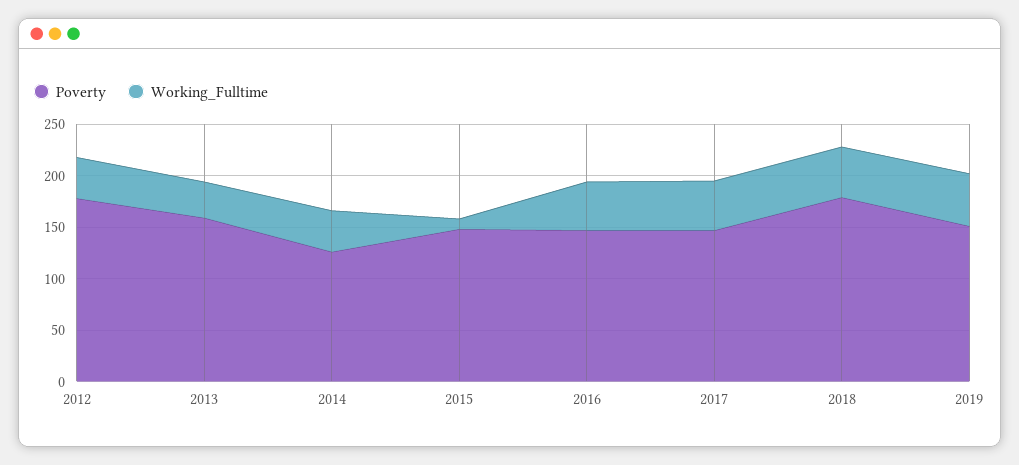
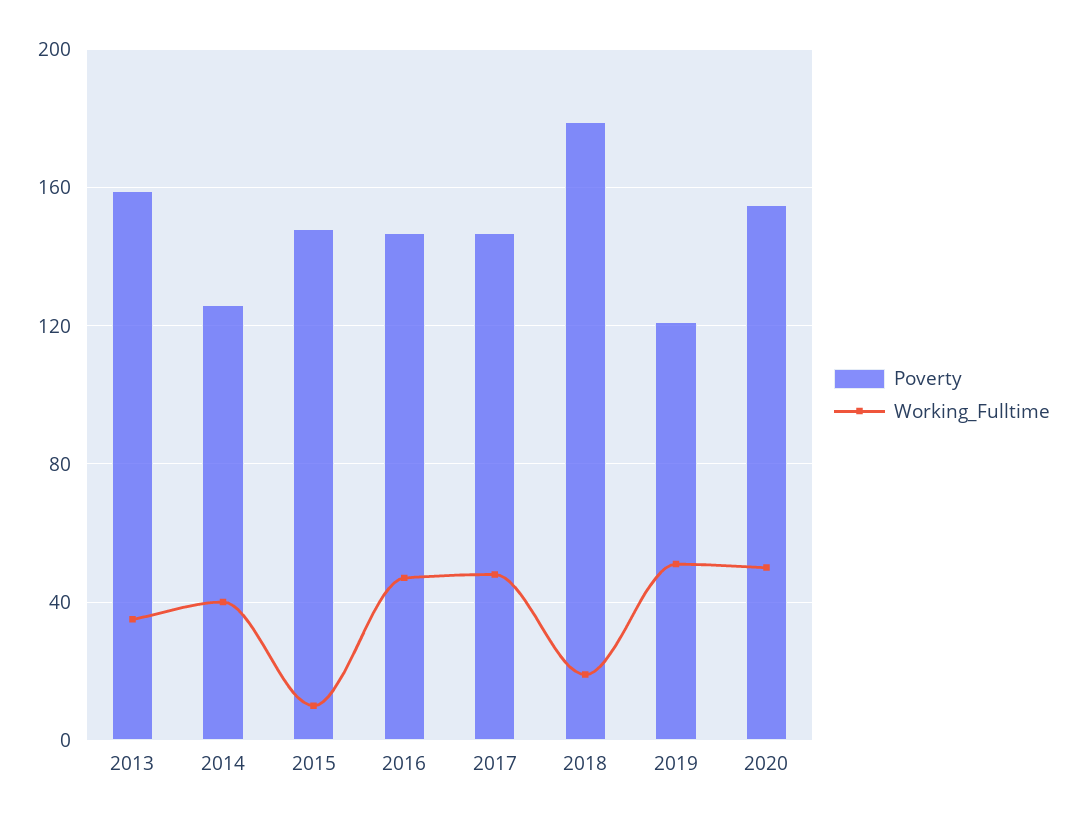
Poverty, 2012: 180 -> none
Working_Fulltime, 2012: 40 -> none
Working_Fulltime, 2018: 50 -> 20
Poverty, 2019: 150 -> 120
Poverty, 2020: none -> 155
Working_Fulltime, 2020: none -> 50

